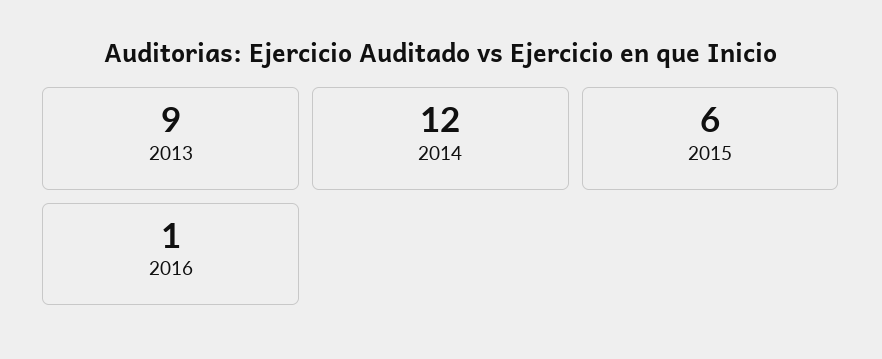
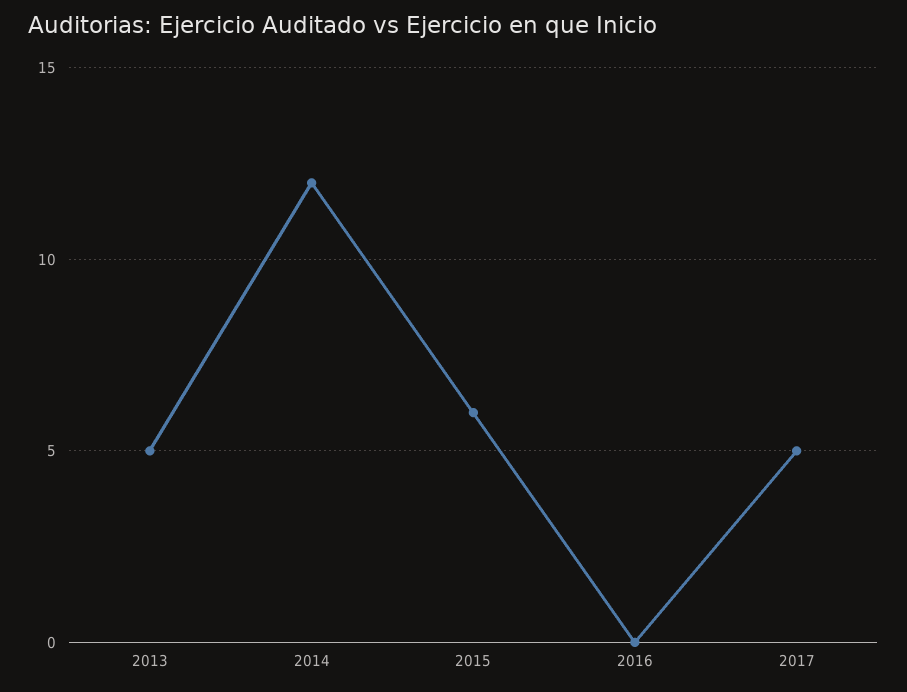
2013: 9 -> 5
2016: 1 -> 0
2017: none -> 5

